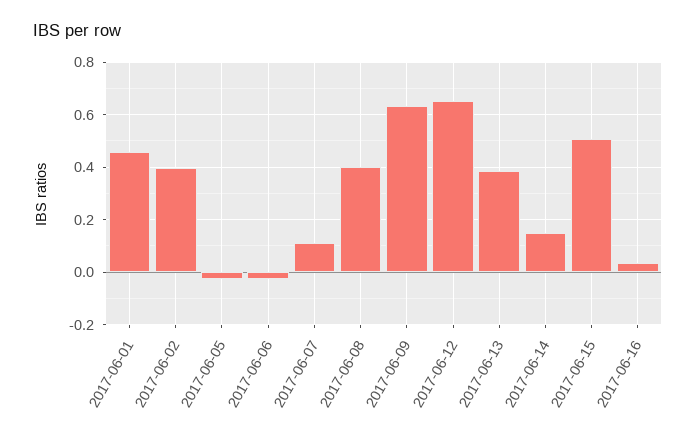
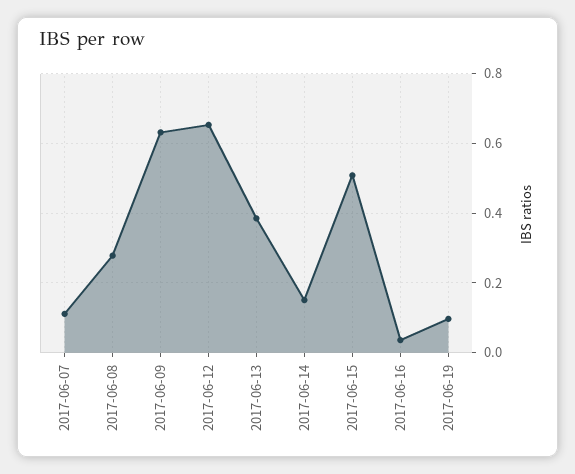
2017-06-01: 0.45 -> none
2017-06-02: 0.4 -> none
2017-06-05: -0.025 -> none
2017-06-06: -0.025 -> none
2017-06-08: 0.4 -> 0.28
2017-06-19: none -> 0.1

